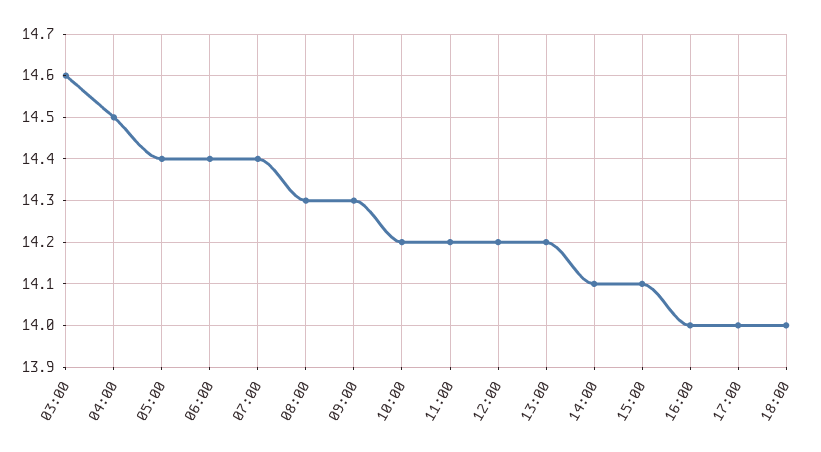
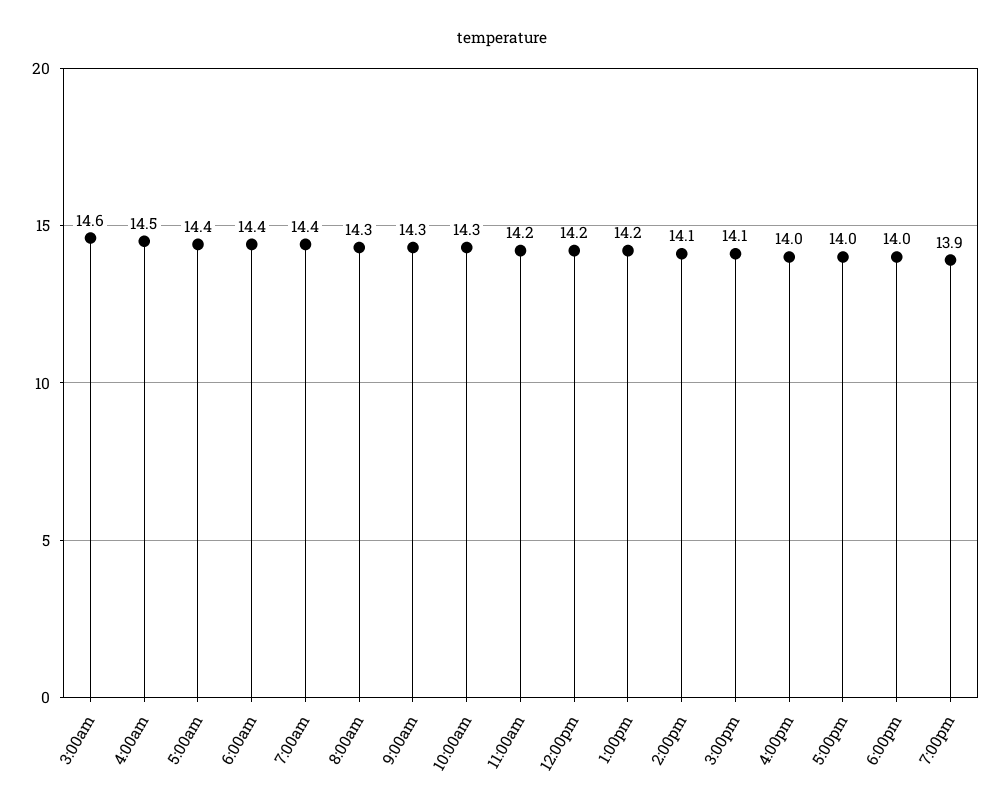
10:00: 14.2 -> 14.3
7:00pm: none -> 13.9

